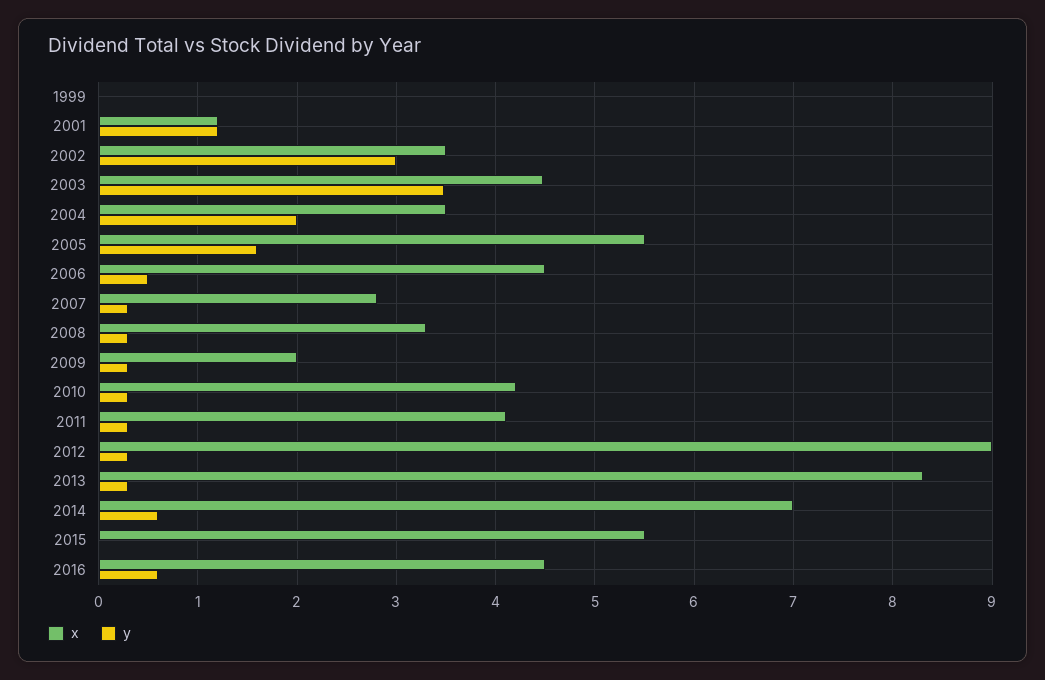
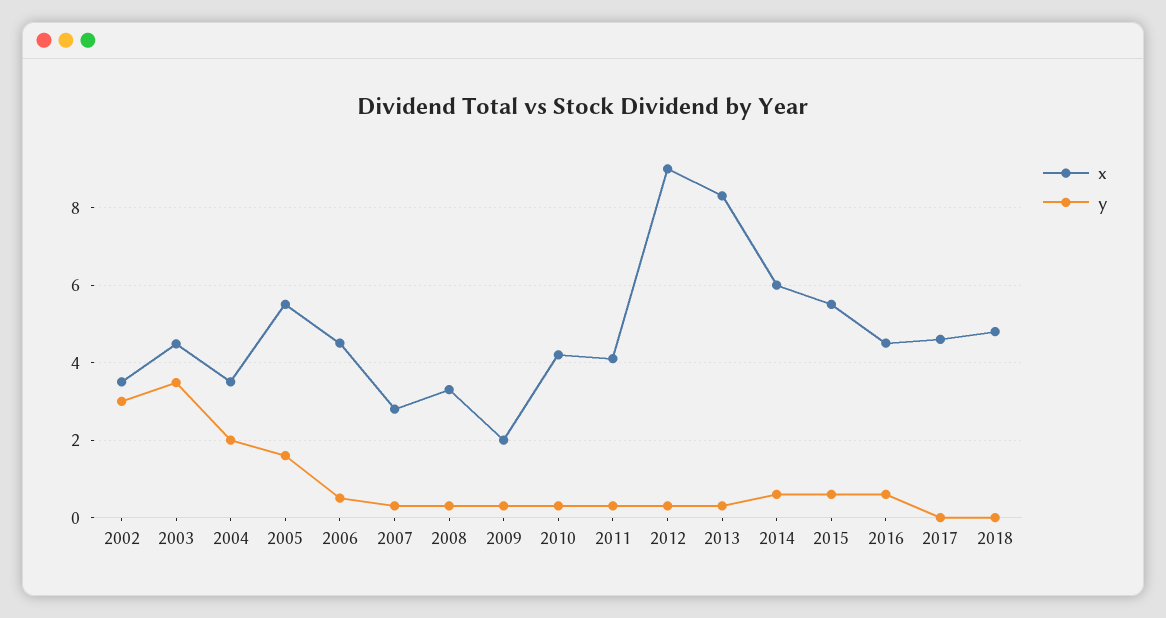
x, 1999: 0 -> none
y, 1999: 0 -> none
x, 2001: 1.2 -> none
y, 2001: 1.2 -> none
x, 2014: 7 -> 6
y, 2015: 0 -> 0.6
x, 2017: none -> 4.6
y, 2017: none -> 0
x, 2018: none -> 4.8
y, 2018: none -> 0

